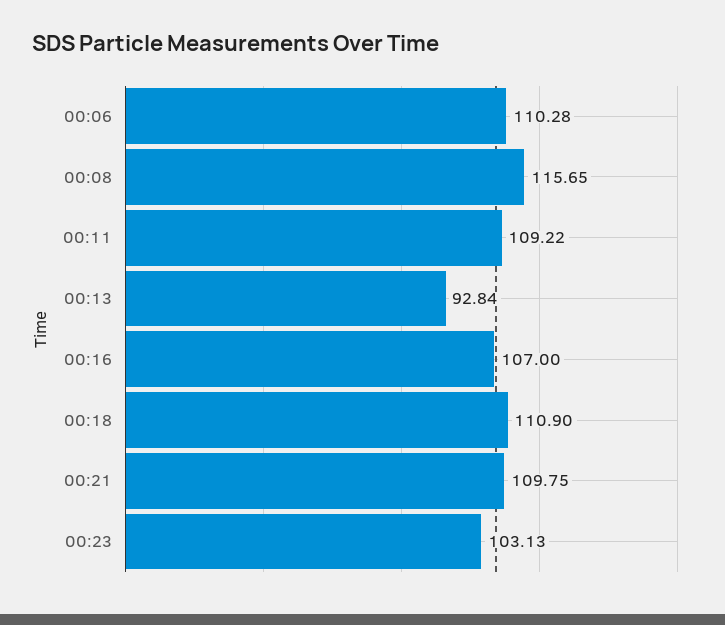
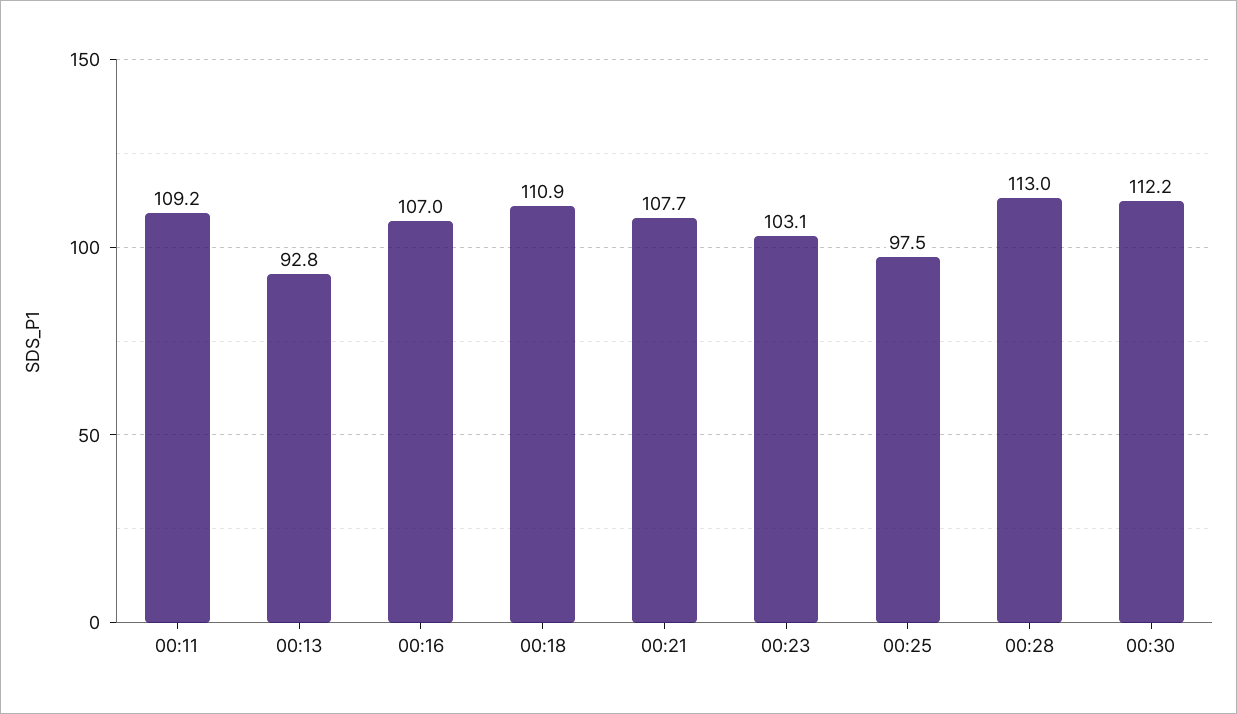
00:06: 110.28 -> none
00:08: 115.65 -> none
00:21: 109.75 -> 107.7
00:25: none -> 97.5
00:28: none -> 113
00:30: none -> 112.2

